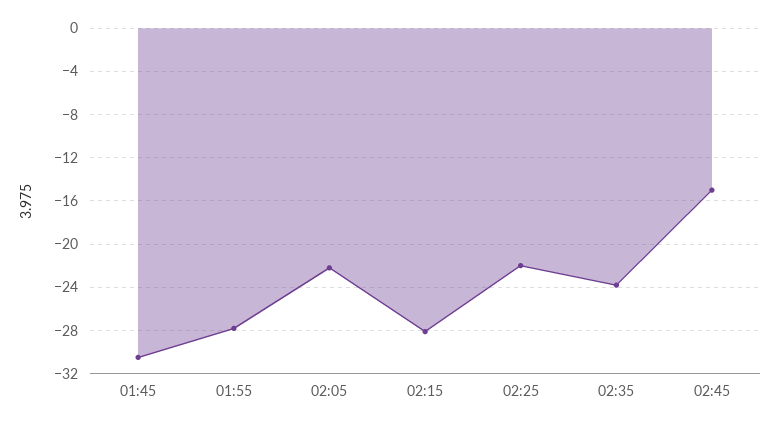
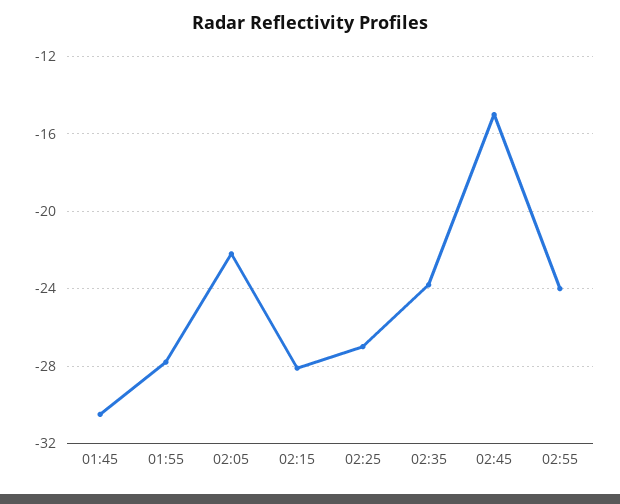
02:25: -22 -> -27
02:55: none -> -24

